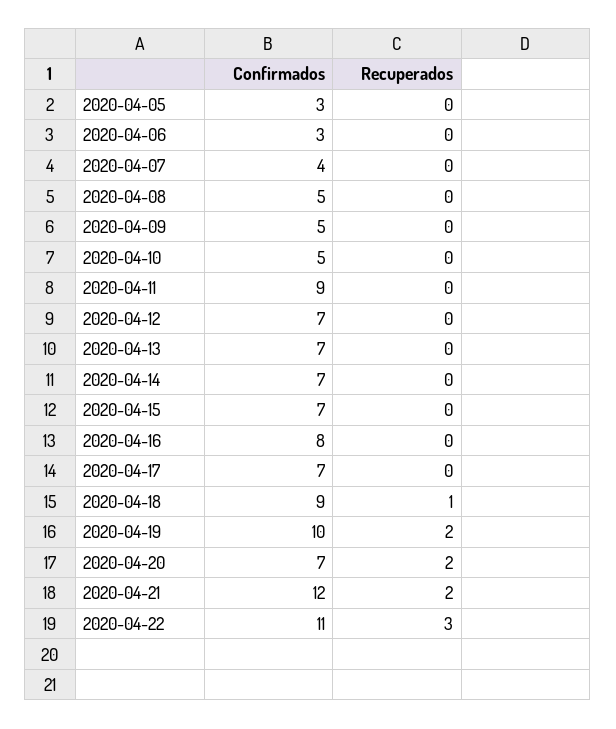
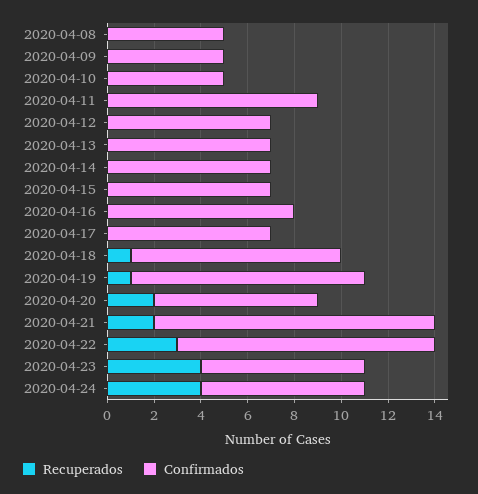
Confirmados, 2020-04-05: 3 -> none
Recuperados, 2020-04-05: 0 -> none
Confirmados, 2020-04-06: 3 -> none
Recuperados, 2020-04-06: 0 -> none
Confirmados, 2020-04-07: 4 -> none
Recuperados, 2020-04-07: 0 -> none
Recuperados, 2020-04-19: 2 -> 1
Recuperados, 2020-04-23: none -> 4
Confirmados, 2020-04-23: none -> 7
Recuperados, 2020-04-24: none -> 4
Confirmados, 2020-04-24: none -> 7

